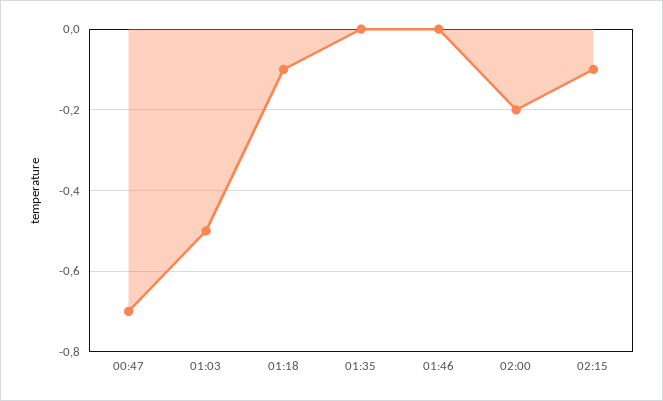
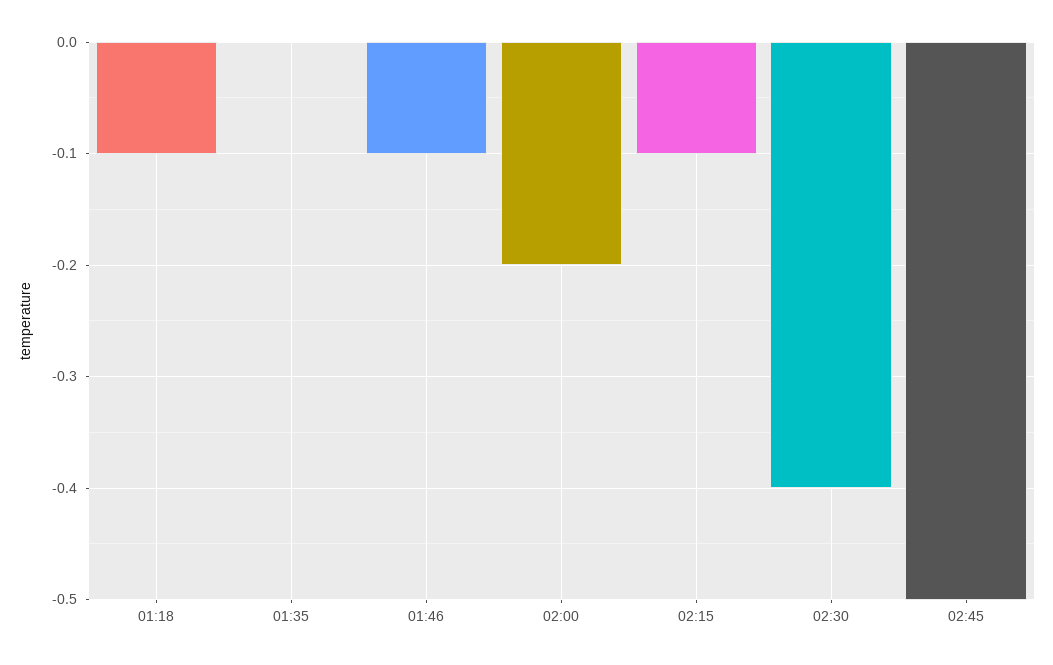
00:47: -0.7 -> none
01:03: -0.5 -> none
01:46: 0 -> -0.1
02:30: none -> -0.4
02:45: none -> -0.5

